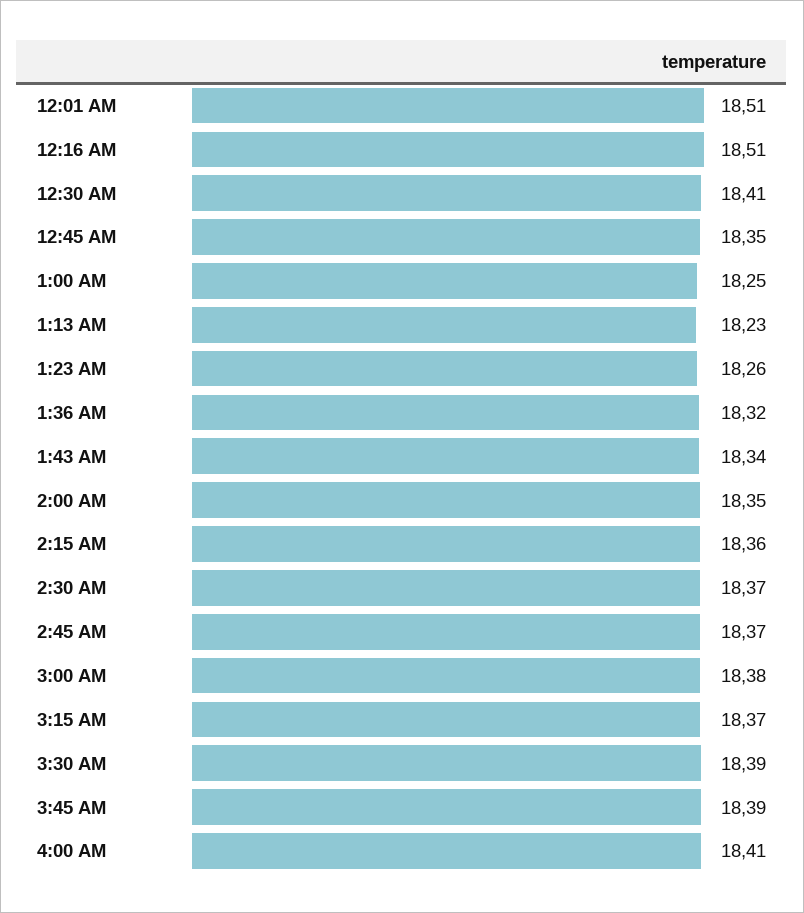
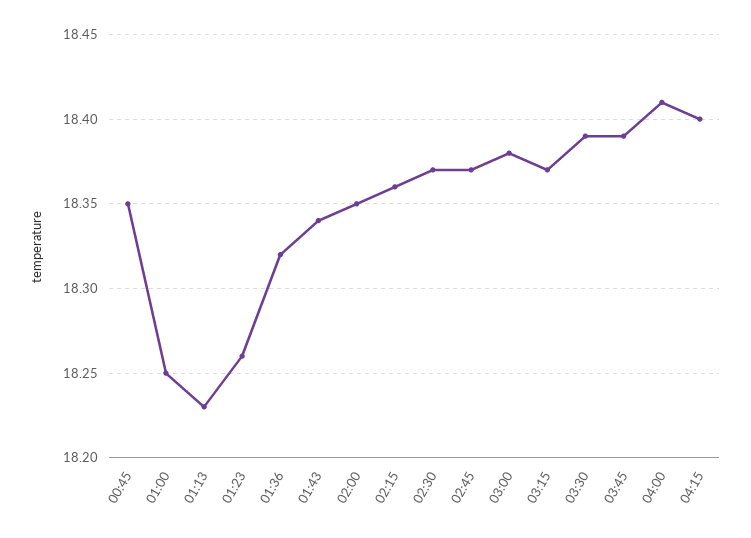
12:01 AM: 18.51 -> none
12:16 AM: 18.51 -> none
12:30 AM: 18.41 -> none
04:15: none -> 18.4

